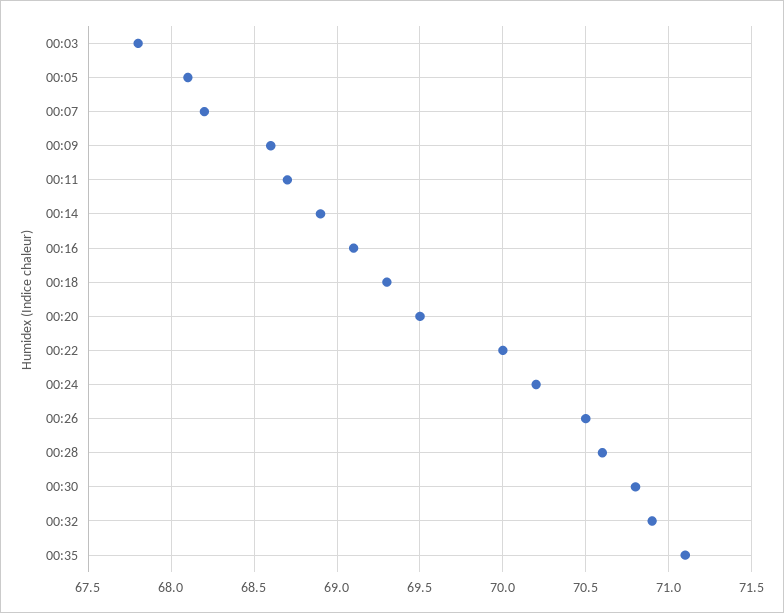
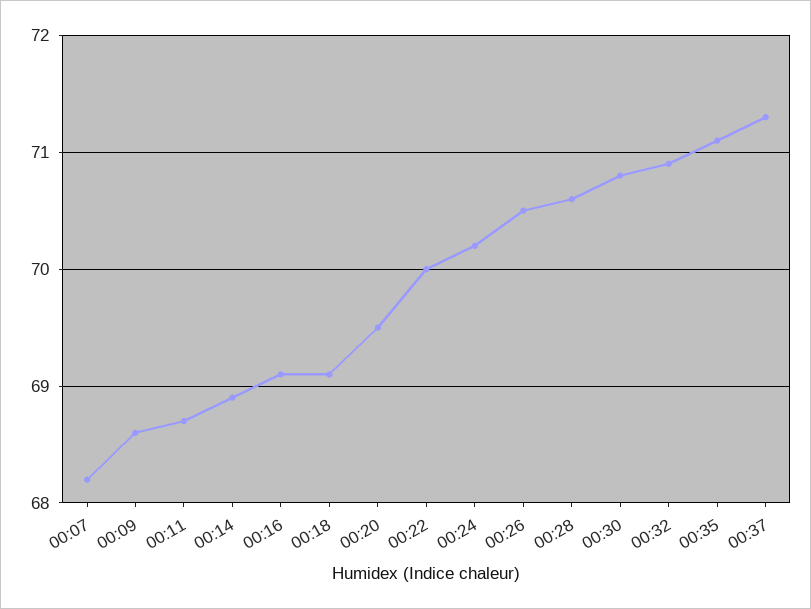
00:03: 67.8 -> none
00:05: 68.1 -> none
00:18: 69.3 -> 69.1
00:37: none -> 71.3

